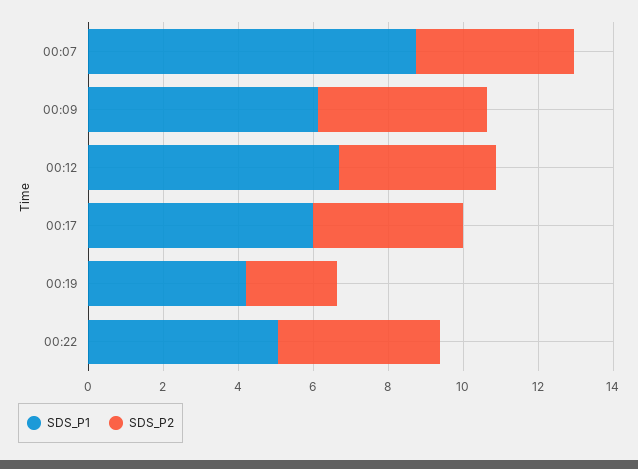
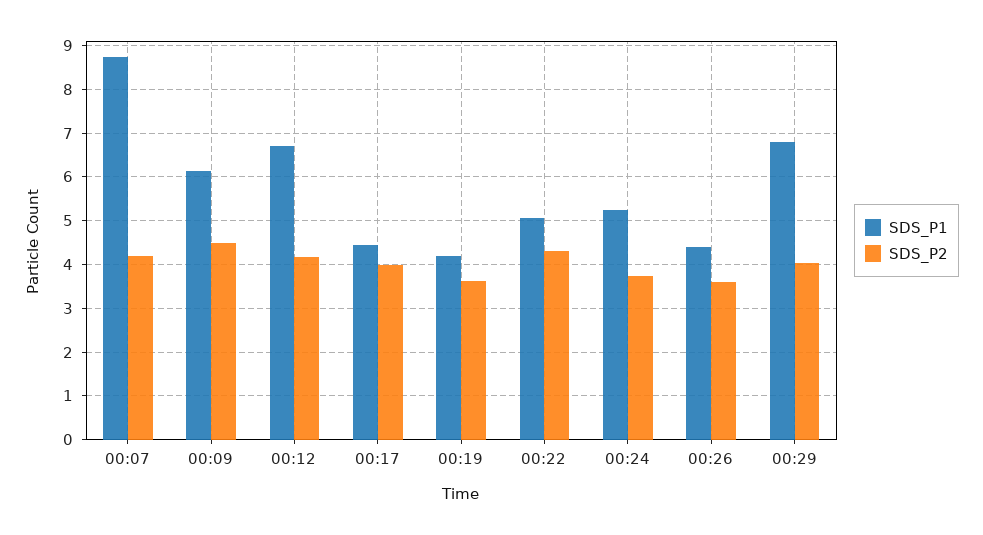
SDS_P1, 00:17: 6 -> 4.4
SDS_P2, 00:19: 2.5 -> 3.6
SDS_P1, 00:24: none -> 5.2
SDS_P2, 00:24: none -> 3.8
SDS_P1, 00:26: none -> 4.4
SDS_P2, 00:26: none -> 3.6
SDS_P1, 00:29: none -> 6.8
SDS_P2, 00:29: none -> 4

